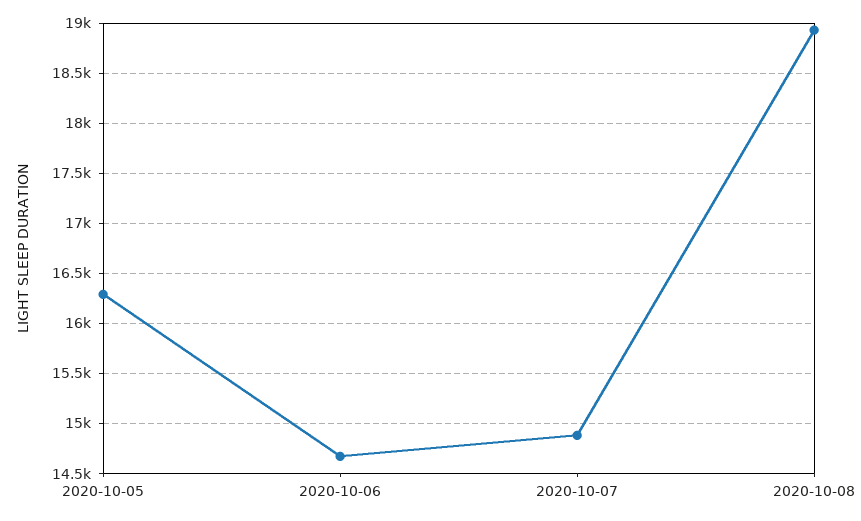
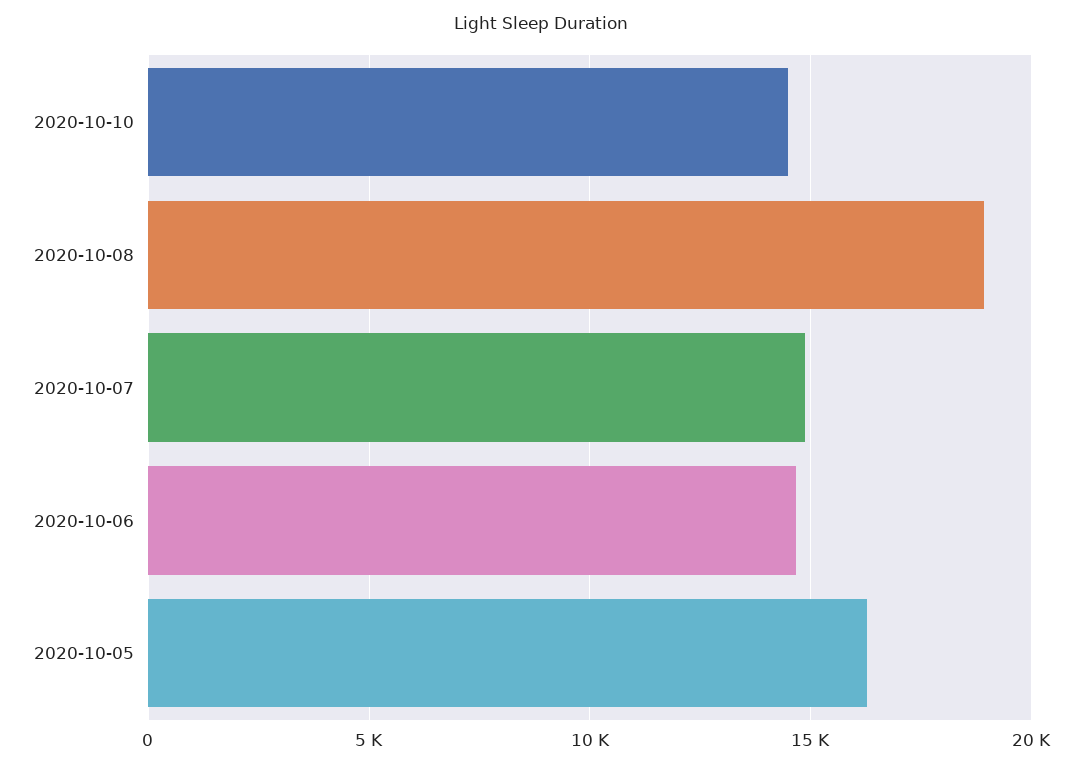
2020-10-10: none -> 14500

